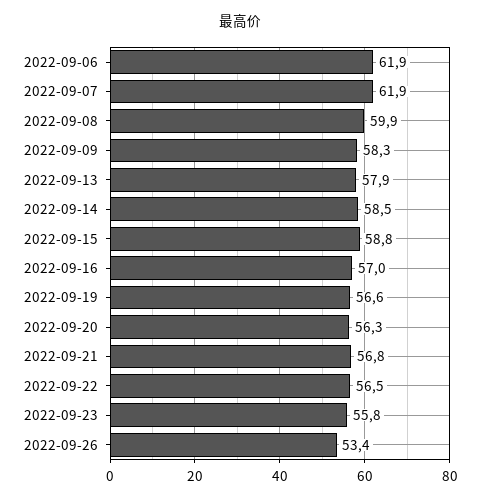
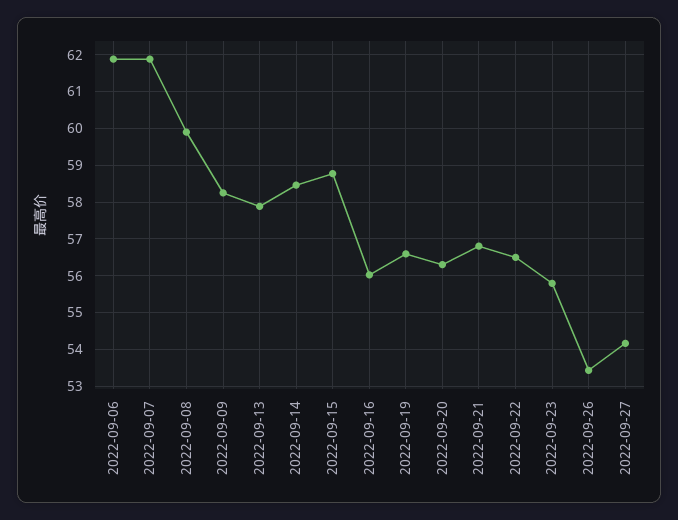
2022-09-16: 57 -> 56
2022-09-27: none -> 54.2

